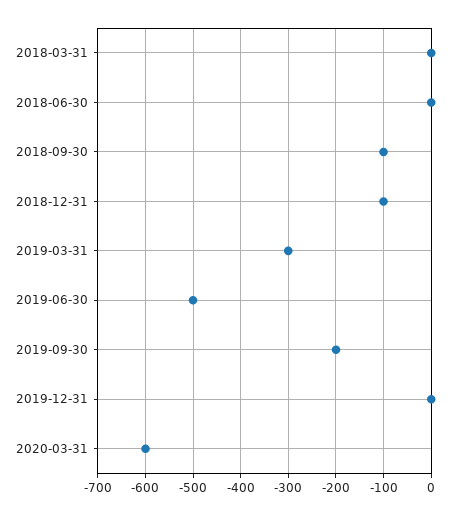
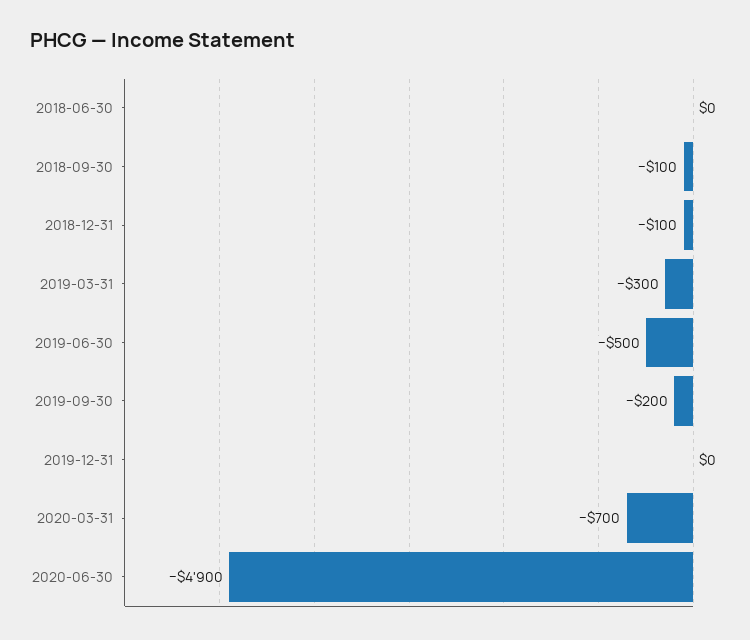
2018-03-31: 0 -> none
2020-03-31: -600 -> -700
2020-06-30: none -> -4900

